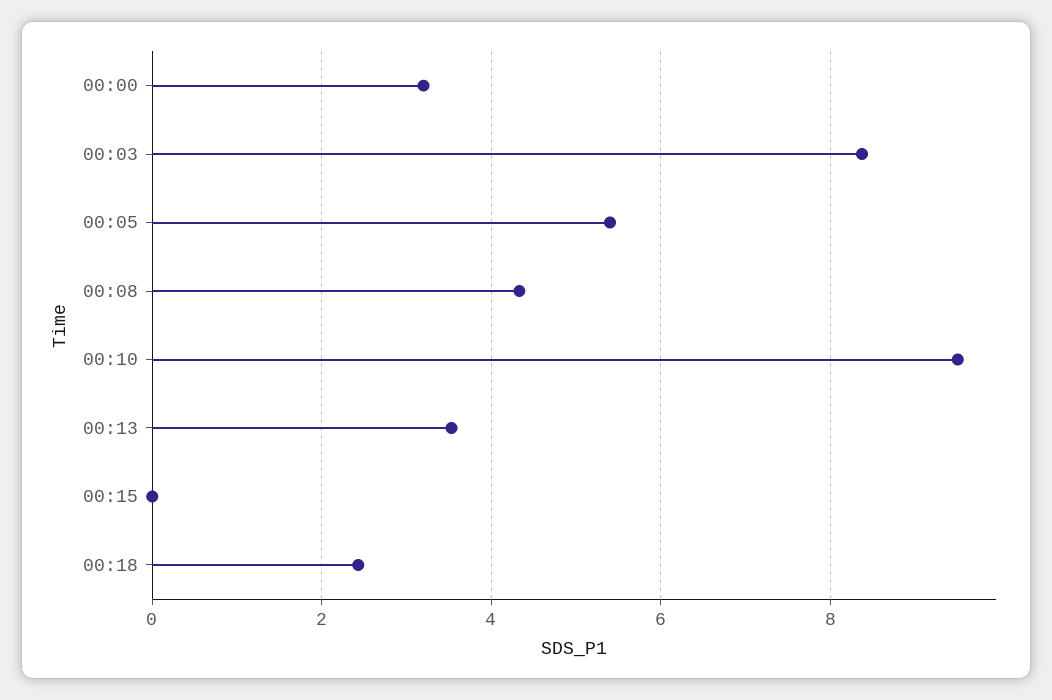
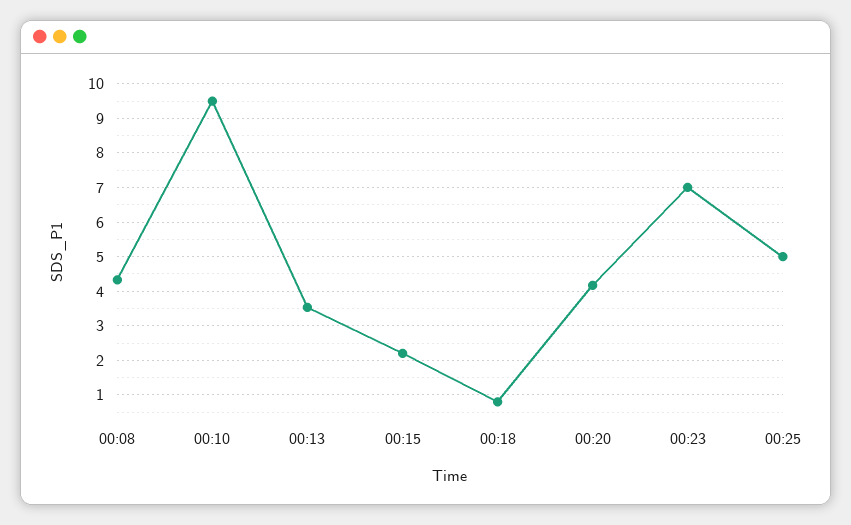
00:00: 3.2 -> none
00:03: 8.4 -> none
00:05: 5.4 -> none
00:15: 0 -> 2.2
00:18: 2.4 -> 0.8
00:20: none -> 4.2
00:23: none -> 7
00:25: none -> 5

